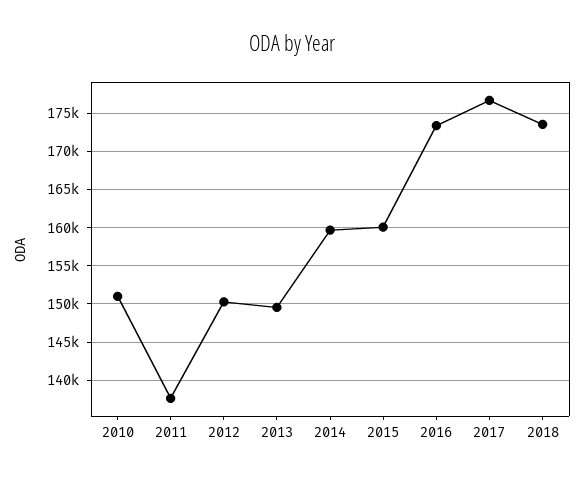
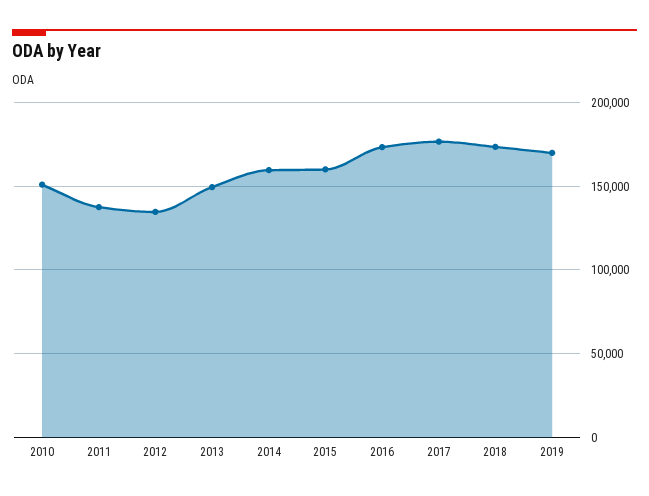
2012: 150000 -> 135000
2019: none -> 170000

